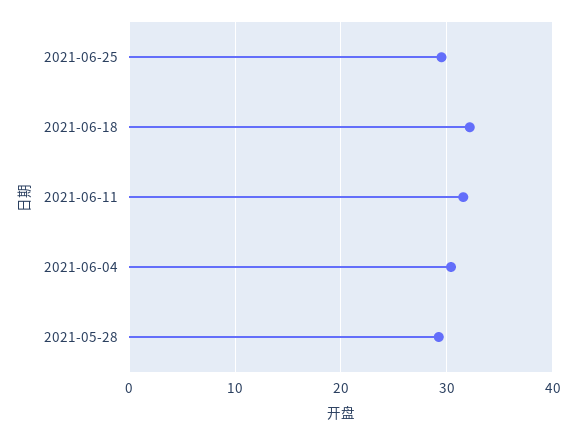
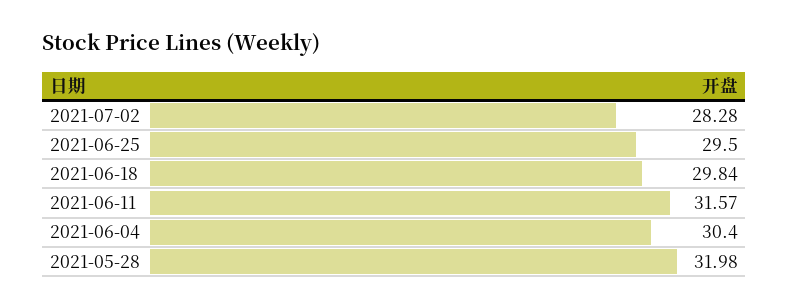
2021-06-18: 32 -> 29.84
2021-05-28: 29 -> 31.98
2021-07-02: none -> 28.28

